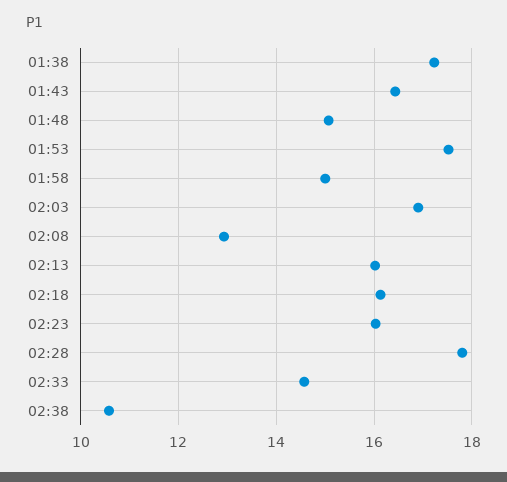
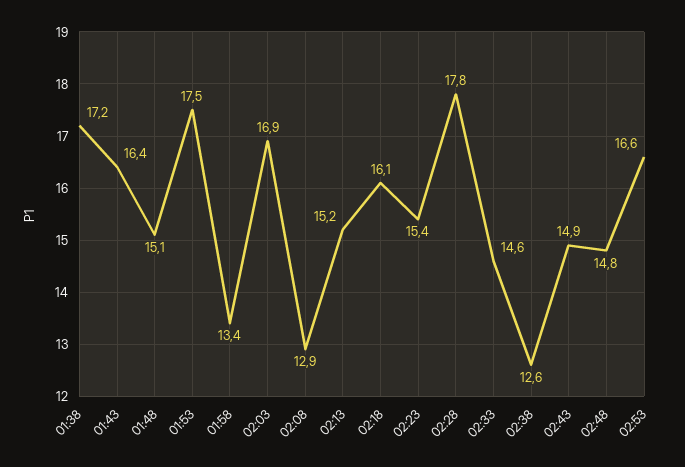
01:58: 15 -> 13.4
02:13: 16 -> 15.2
02:23: 16 -> 15.4
02:38: 10.6 -> 12.6
02:43: none -> 14.9
02:48: none -> 14.8
02:53: none -> 16.6

